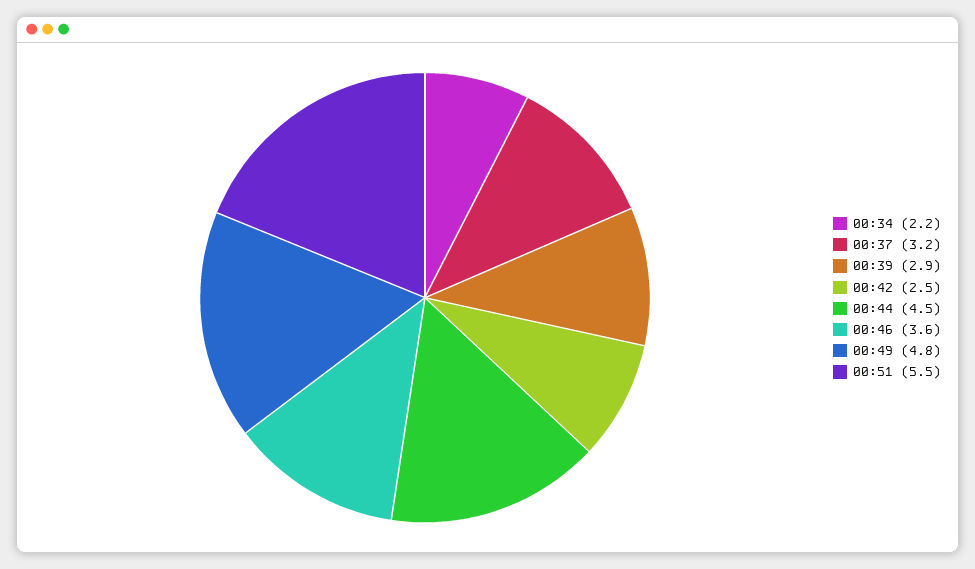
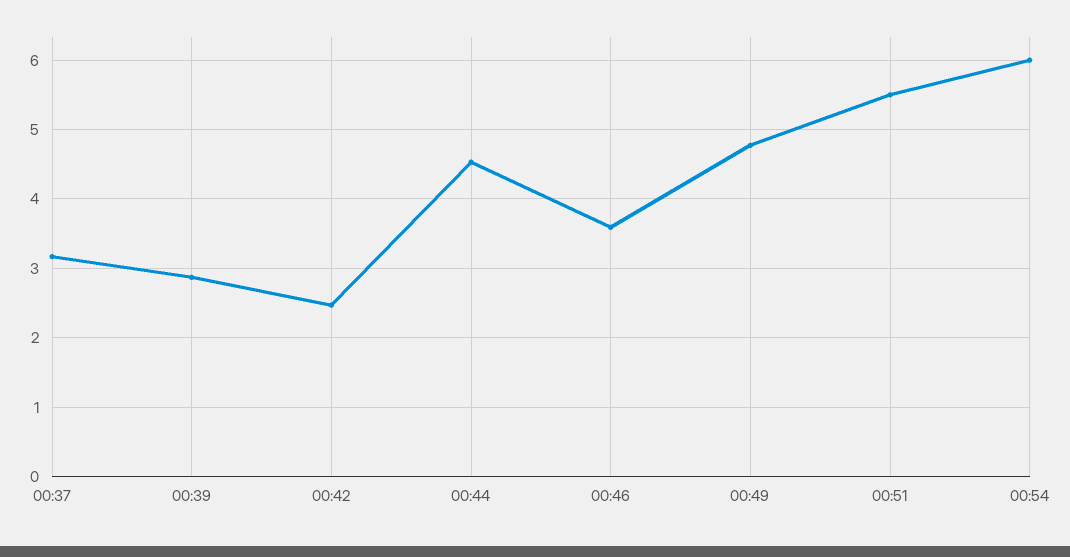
00:34: 2.2 -> none
00:54: none -> 6

